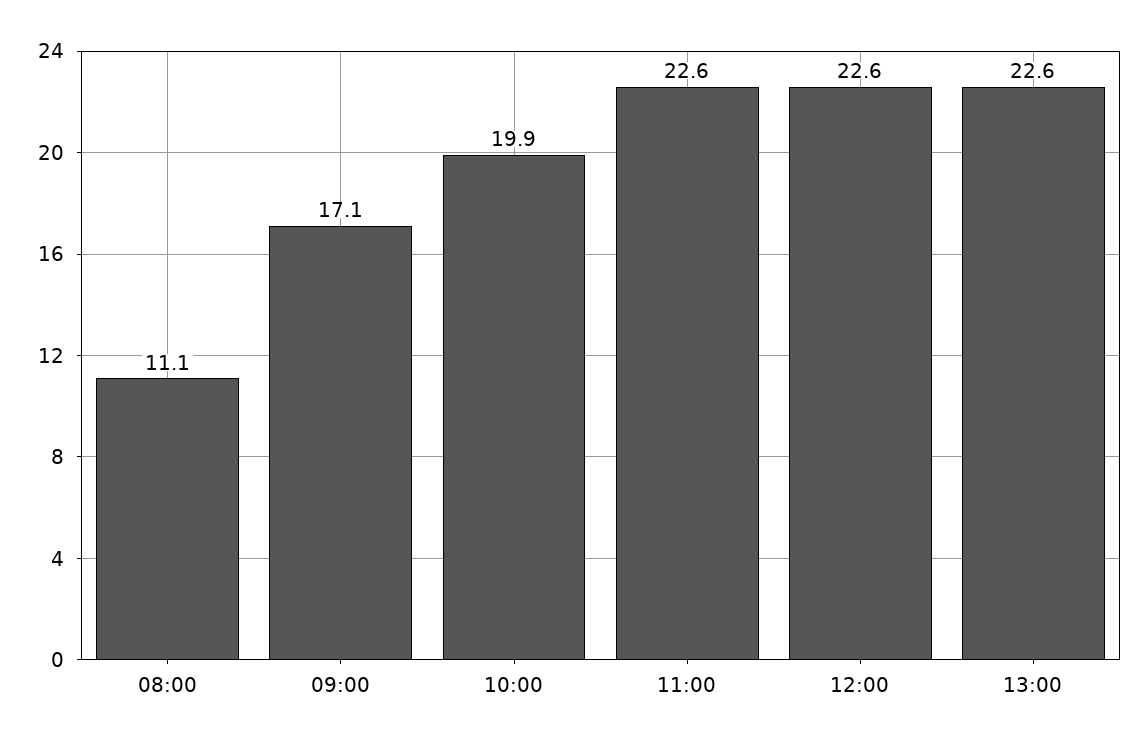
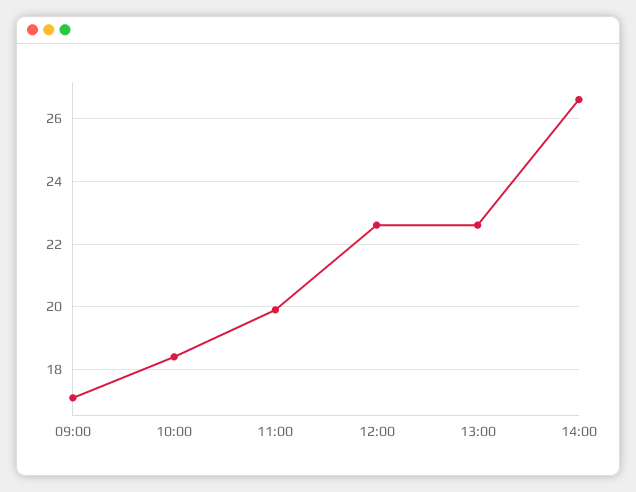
08:00: 11.1 -> none
10:00: 19.9 -> 18.5
11:00: 22.6 -> 20
14:00: none -> 26.5

